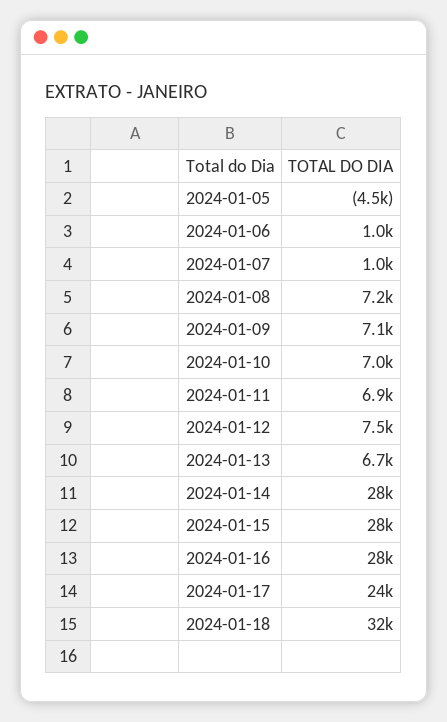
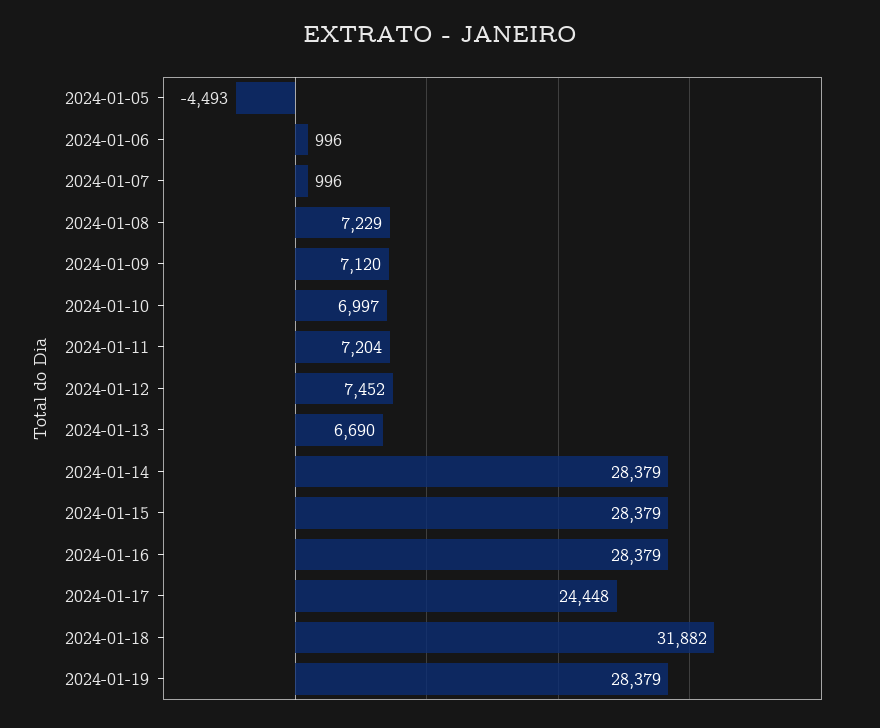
2024-01-11: 6900 -> 7204
2024-01-19: none -> 28379

